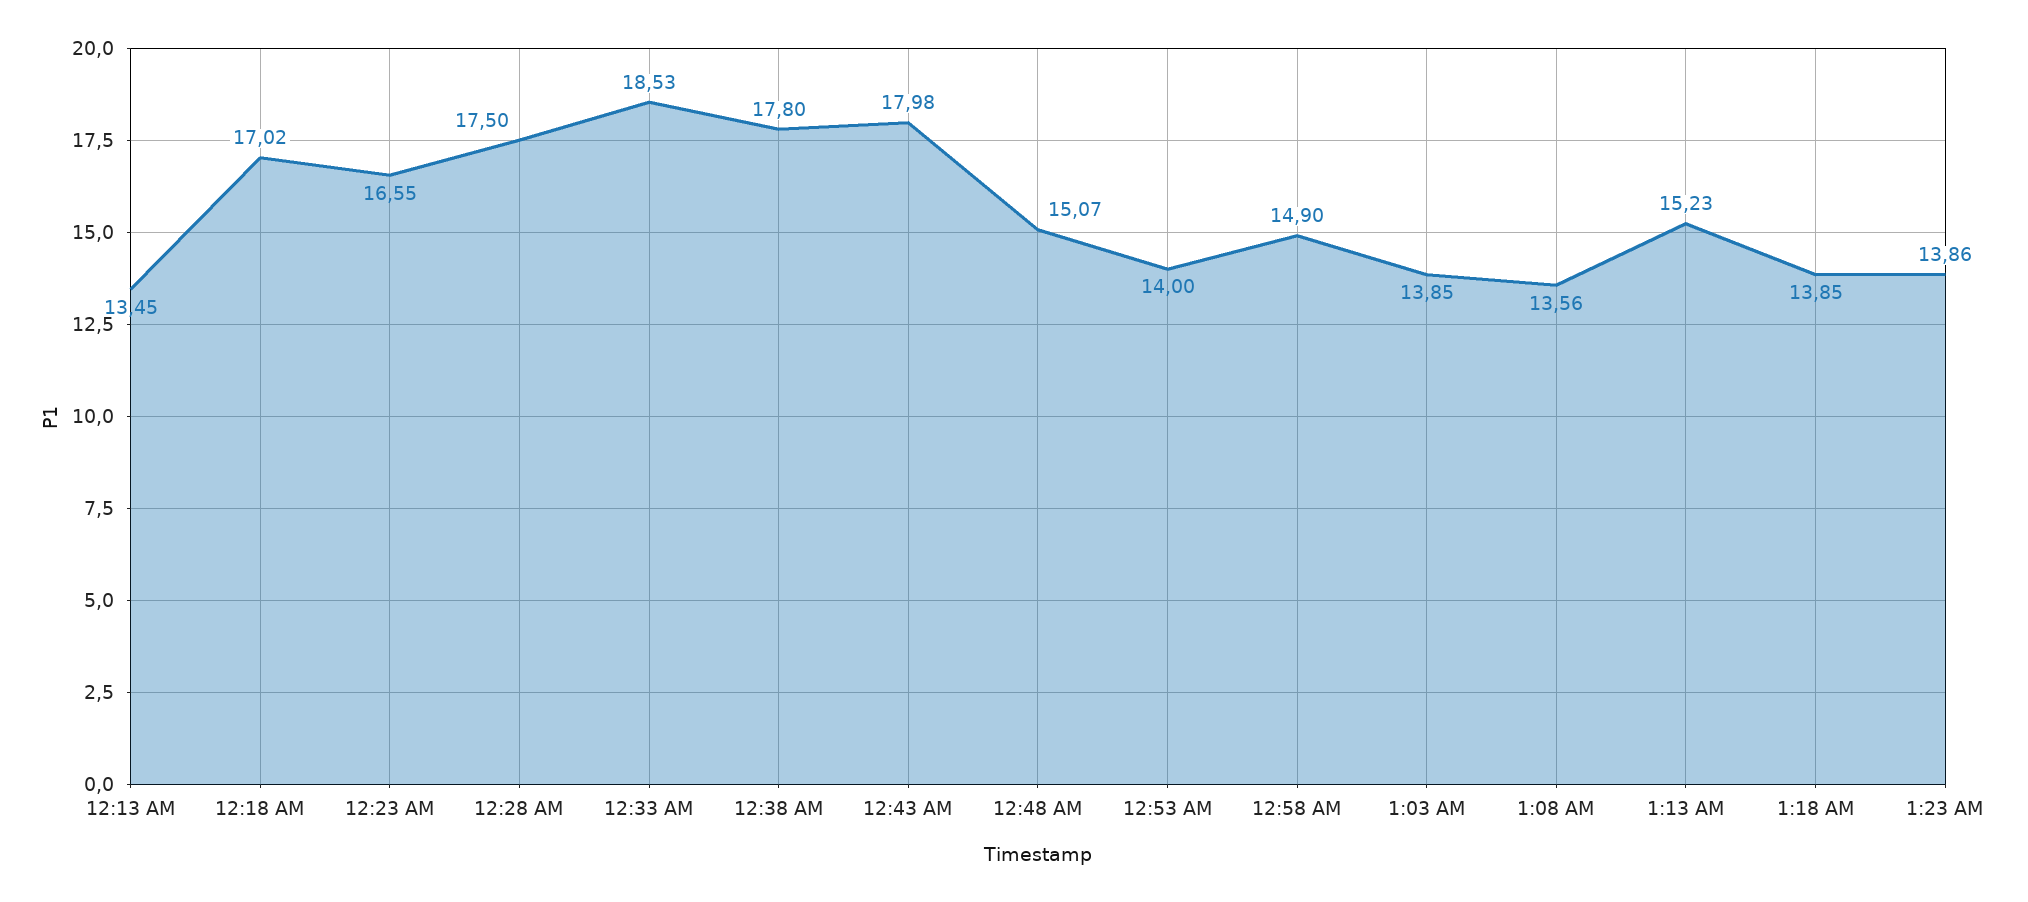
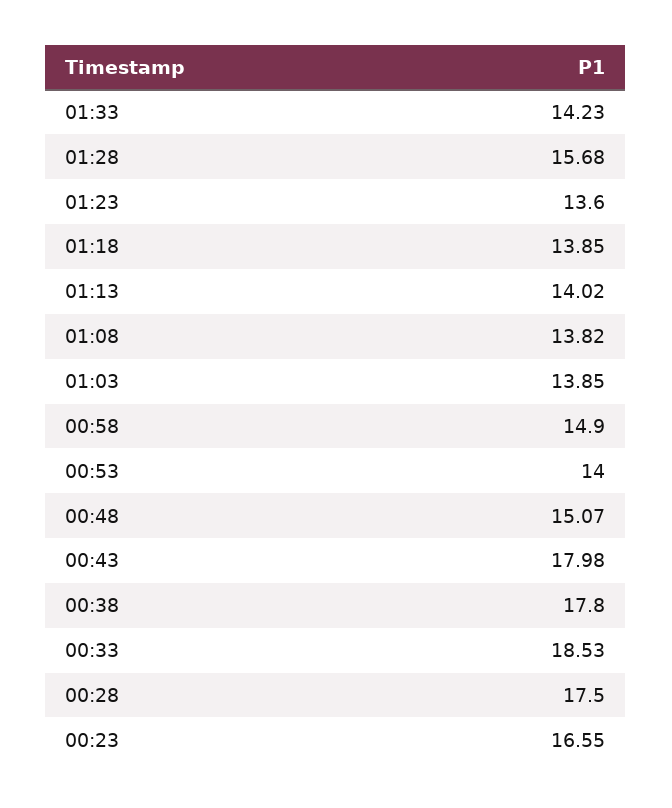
12:13 AM: 13.45 -> none
12:18 AM: 17.02 -> none
1:08 AM: 13.56 -> 13.82
1:13 AM: 15.23 -> 14.02
1:23 AM: 13.86 -> 13.6
01:33: none -> 14.23
01:28: none -> 15.68

